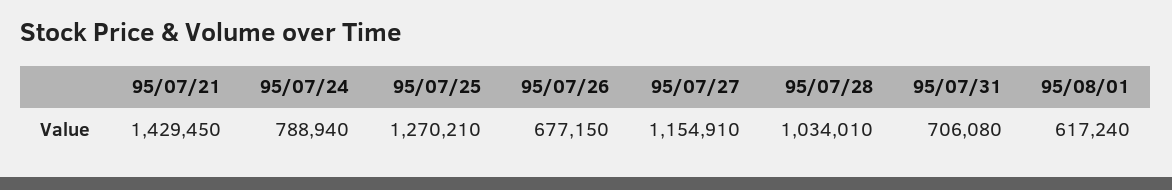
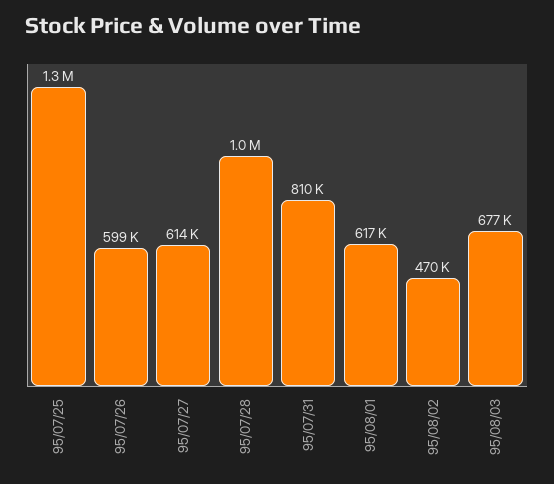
95/07/21: 1429450 -> none
95/07/24: 788940 -> none
95/07/26: 677150 -> 599000
95/07/27: 1154910 -> 614000
95/07/31: 706080 -> 810000
95/08/02: none -> 470000
95/08/03: none -> 677000

